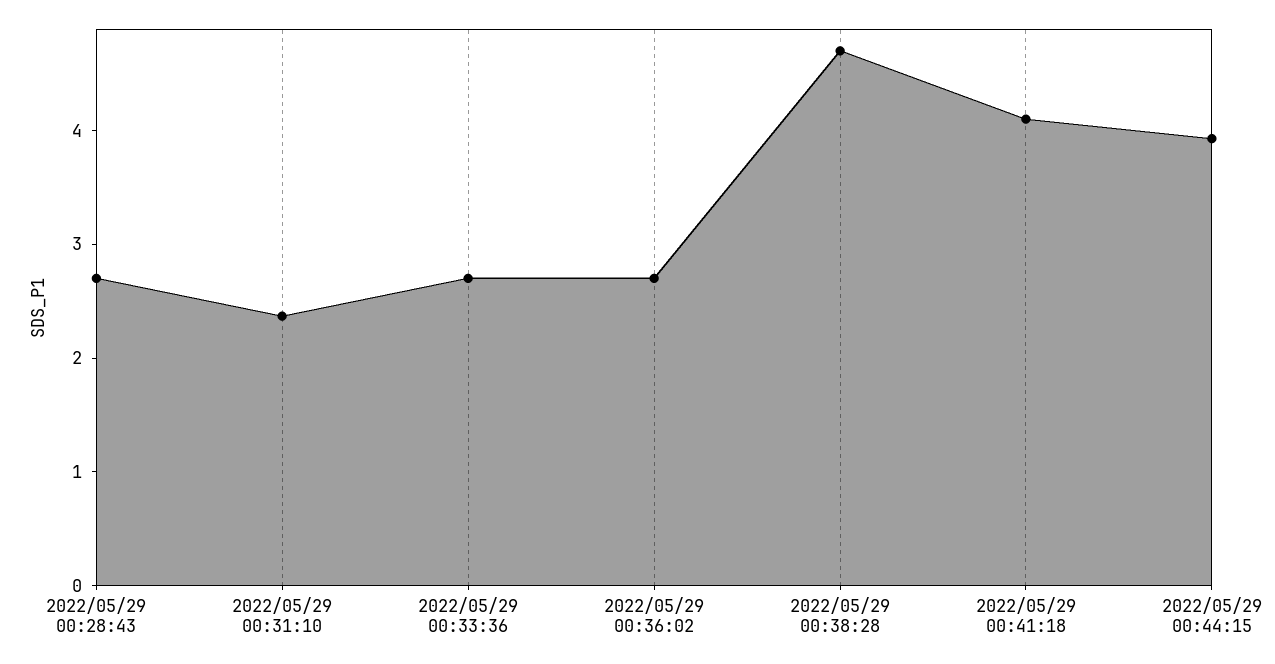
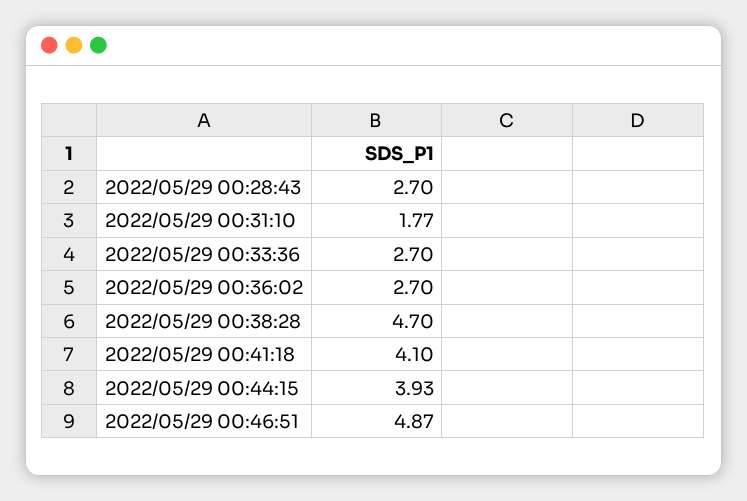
2022/05/29 00:31:10: 2.4 -> 1.77
2022/05/29 00:46:51: none -> 4.87

